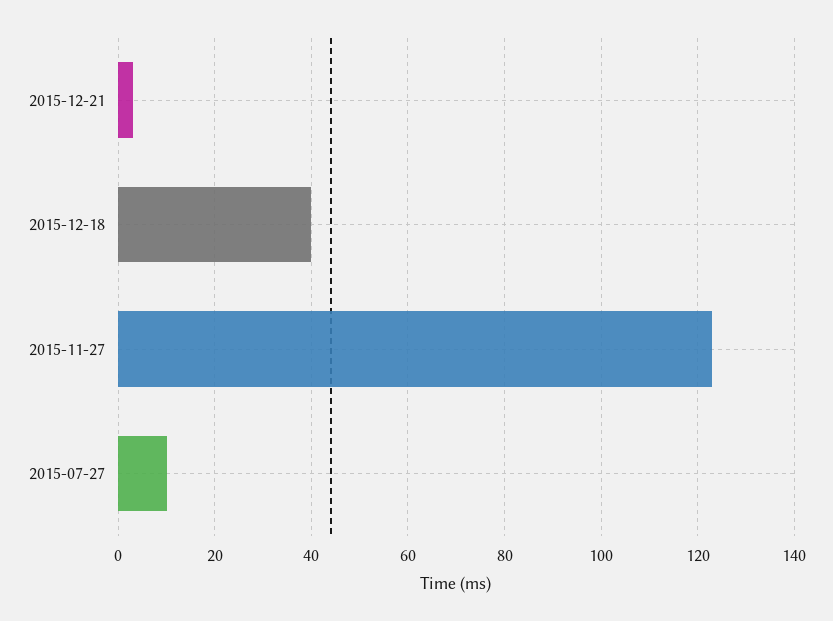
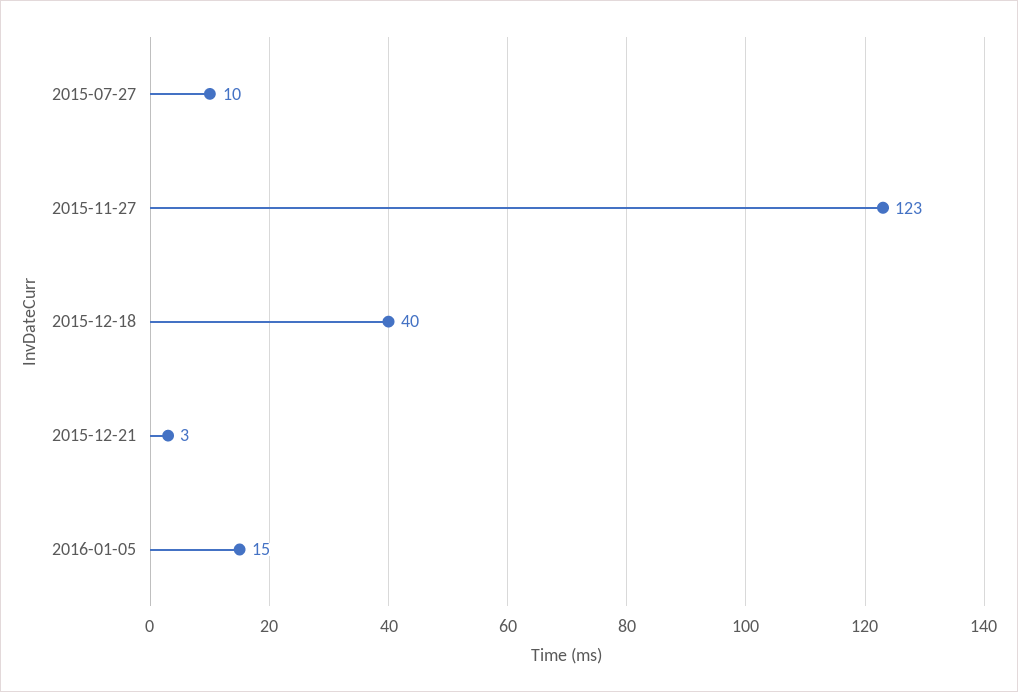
2016-01-05: none -> 15

